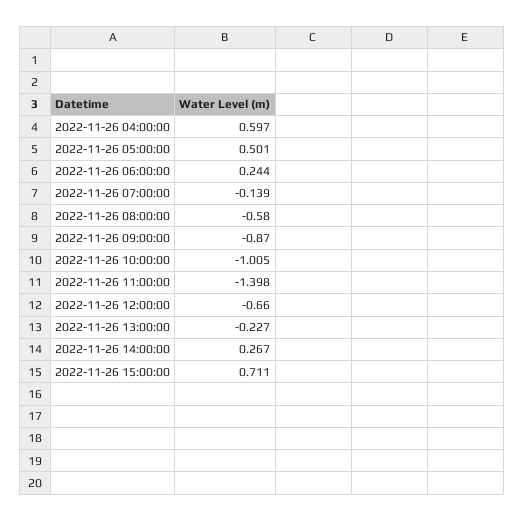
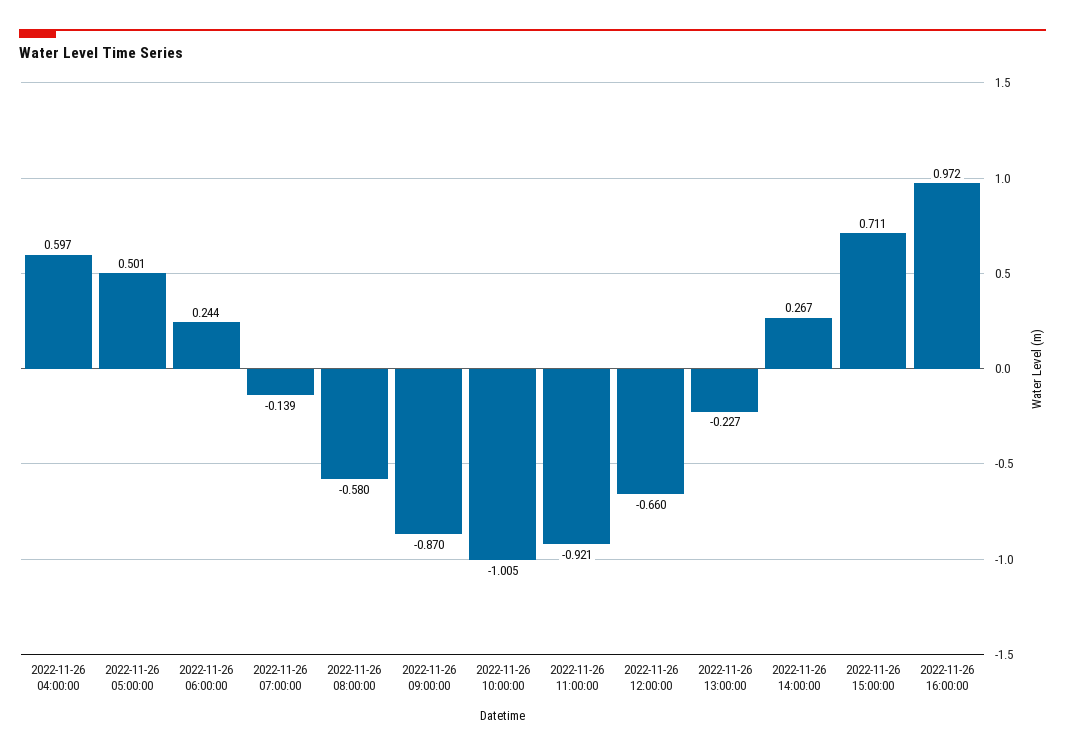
2022-11-26 11:00:00: -1.398 -> -0.921
2022-11-26 16:00:00: none -> 0.972

